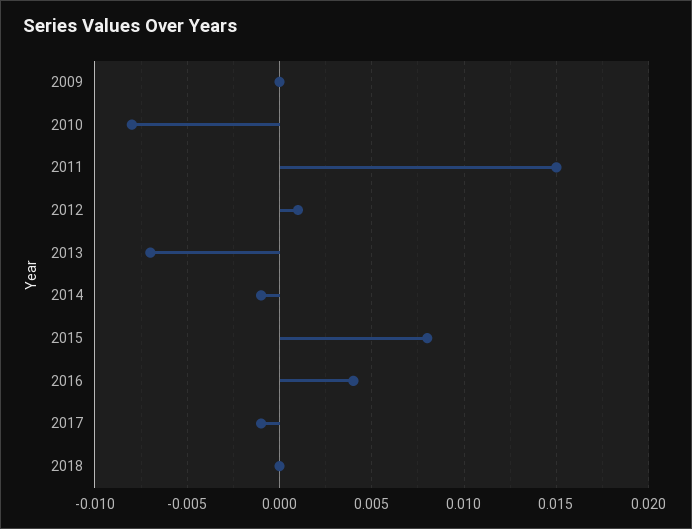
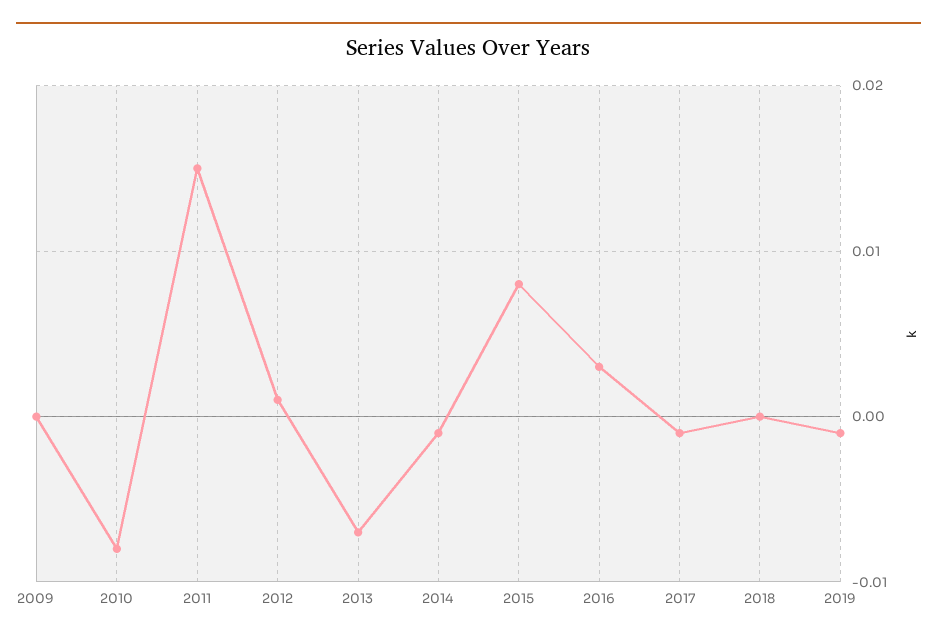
2016: 0.004 -> 0.003
2019: none -> -0.001

